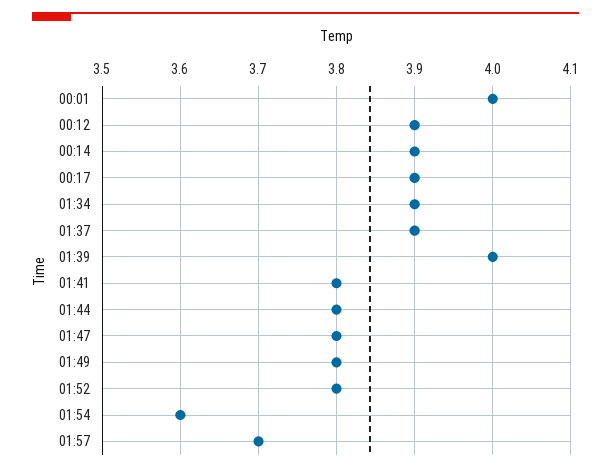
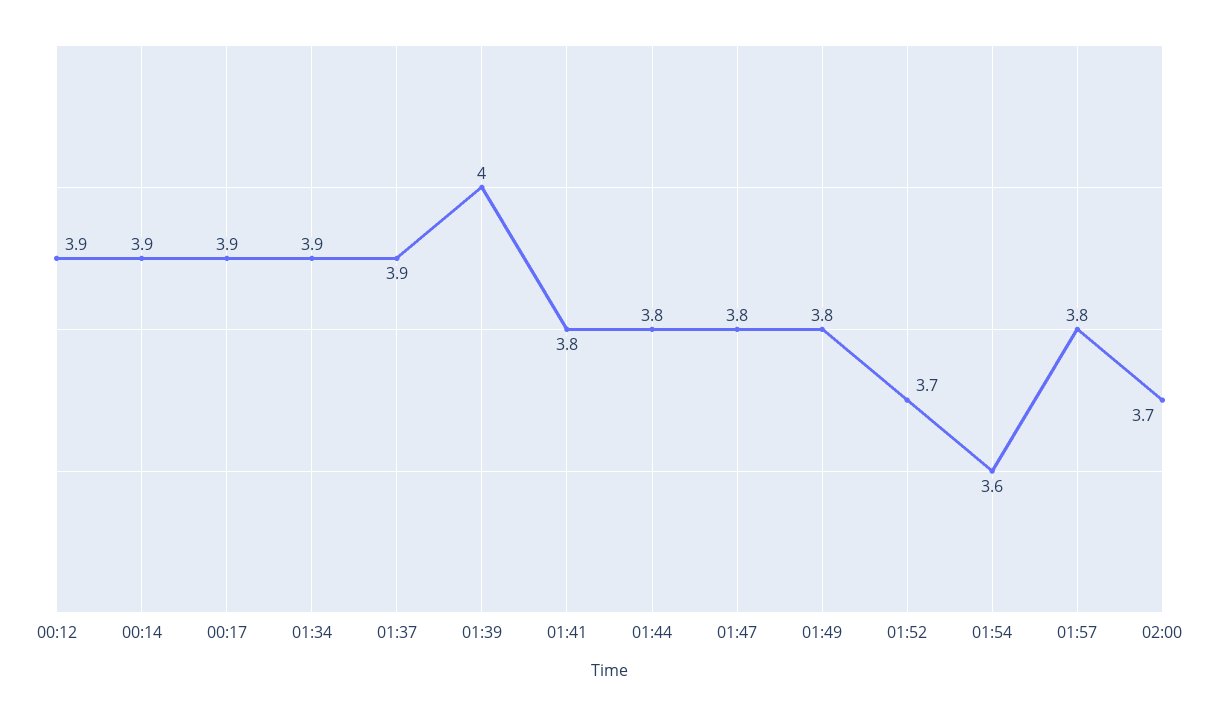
00:01: 4 -> none
01:52: 3.8 -> 3.7
01:57: 3.7 -> 3.8
02:00: none -> 3.7

